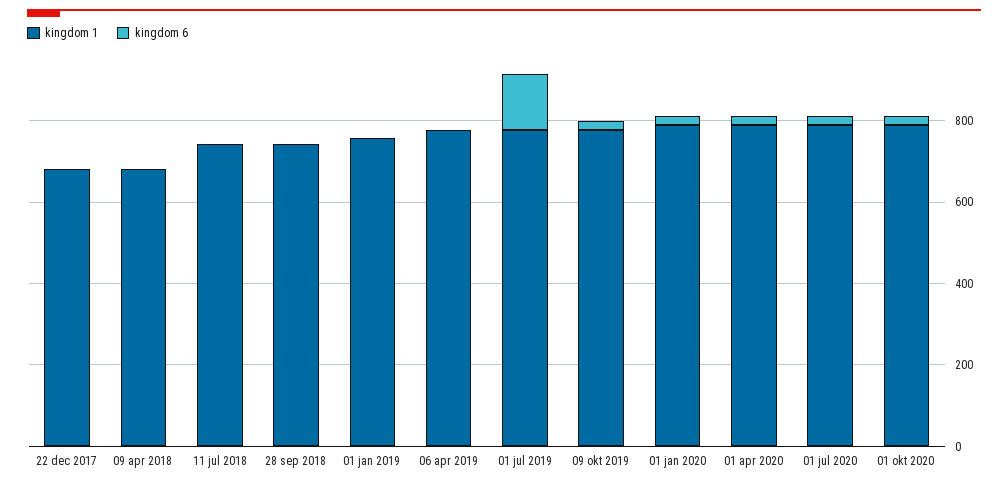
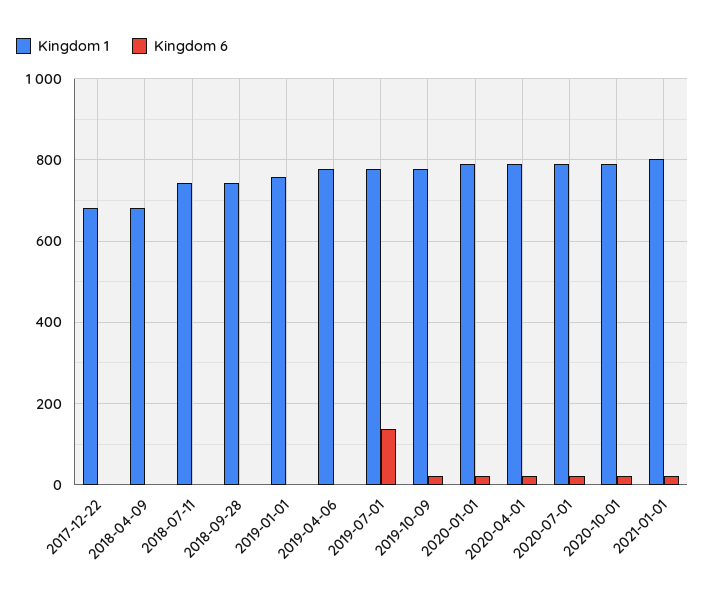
kingdom 1, 2021-01-01: none -> 800
kingdom 6, 2021-01-01: none -> 20

